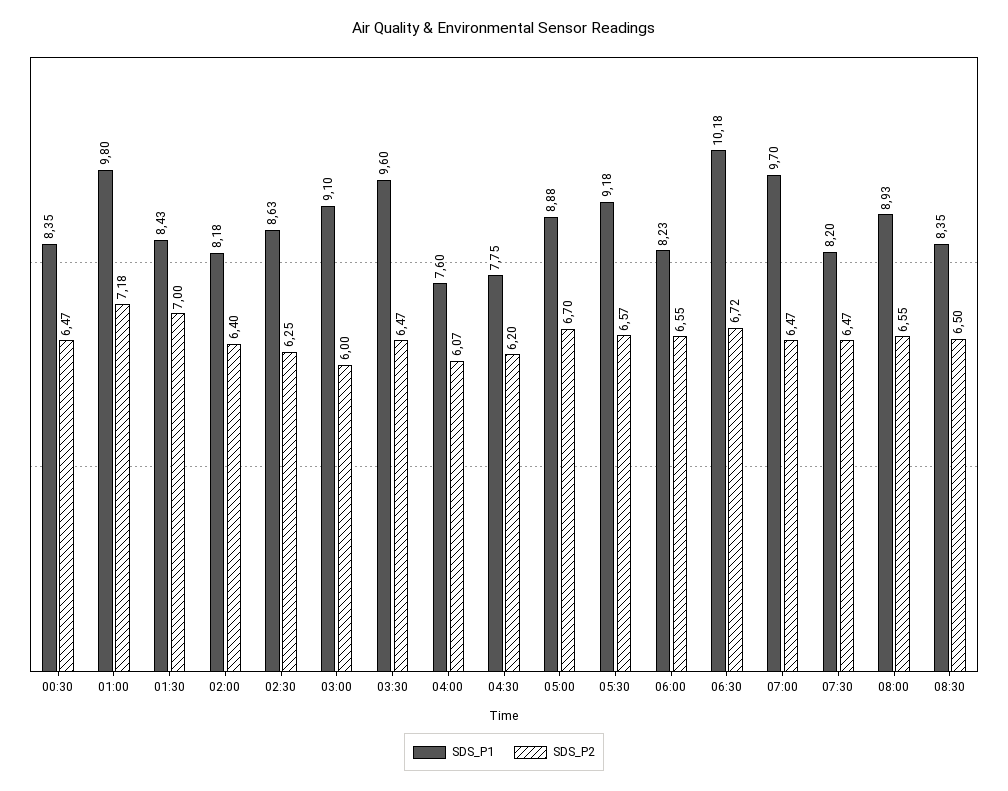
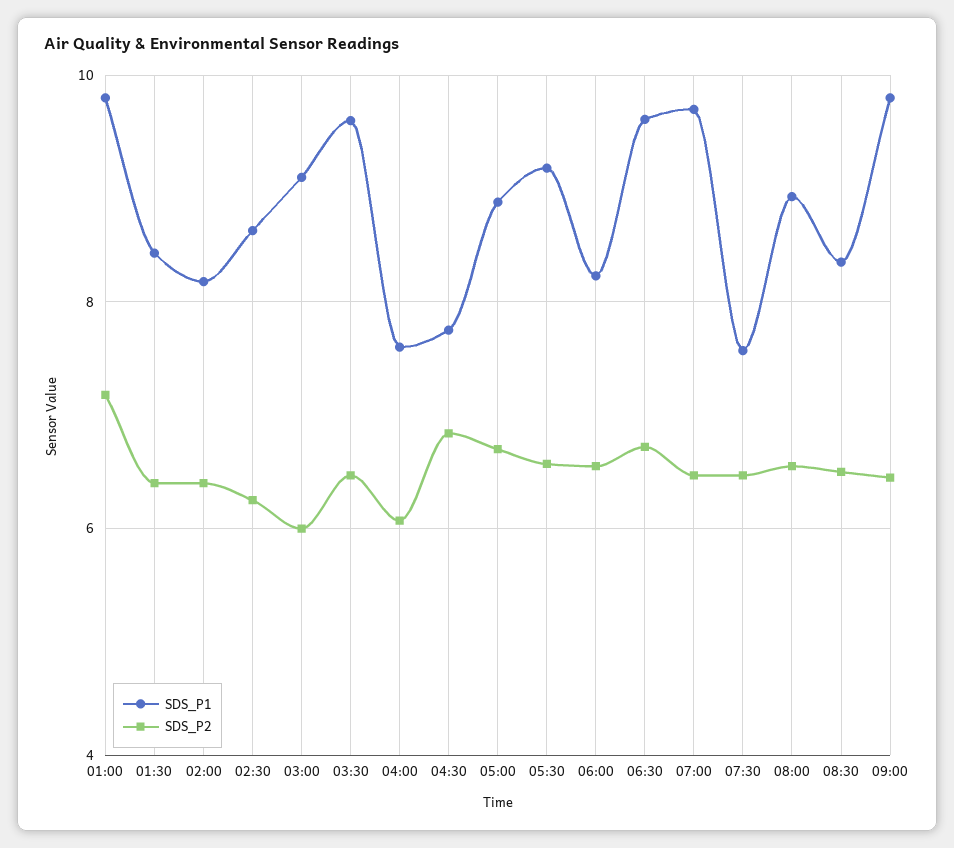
SDS_P1, 00:30: 8.35 -> none
SDS_P2, 00:30: 6.47 -> none
SDS_P2, 01:30: 7 -> 6.4
SDS_P2, 04:30: 6.2 -> 6.8
SDS_P1, 06:30: 10.18 -> 9.6
SDS_P1, 07:30: 8.2 -> 7.6
SDS_P1, 09:00: none -> 9.8
SDS_P2, 09:00: none -> 6.4

